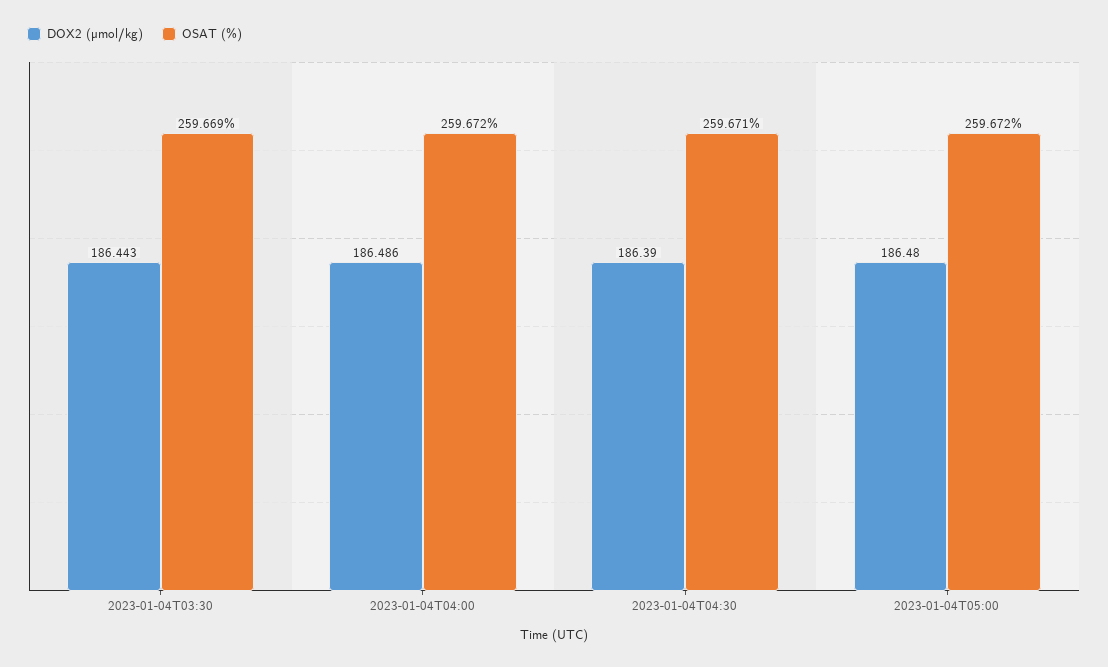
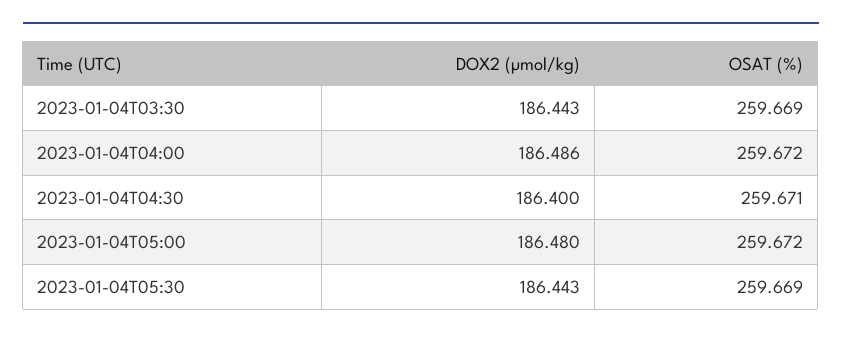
DOX2 (µmol/kg), 2023-01-04T04:30: 186.39 -> 186.4
DOX2 (µmol/kg), 2023-01-04T05:30: none -> 186.443
OSAT (%), 2023-01-04T05:30: none -> 259.669

